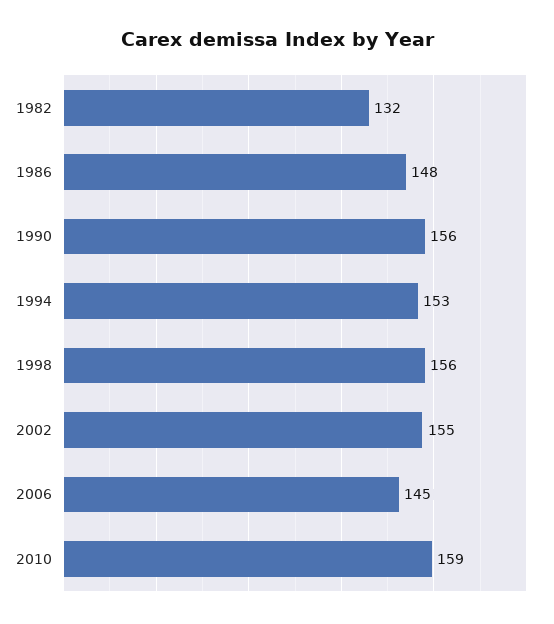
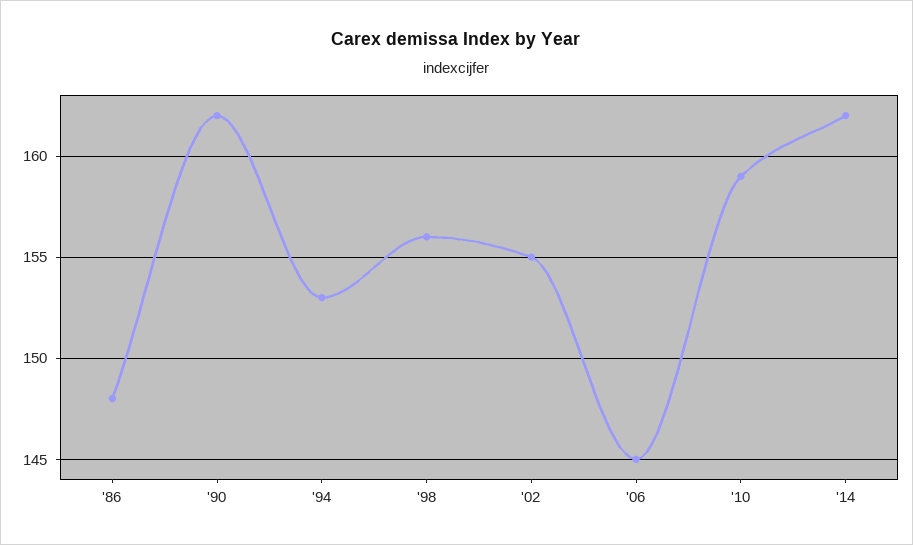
1982: 132 -> none
1990: 156 -> 162
'14: none -> 162

